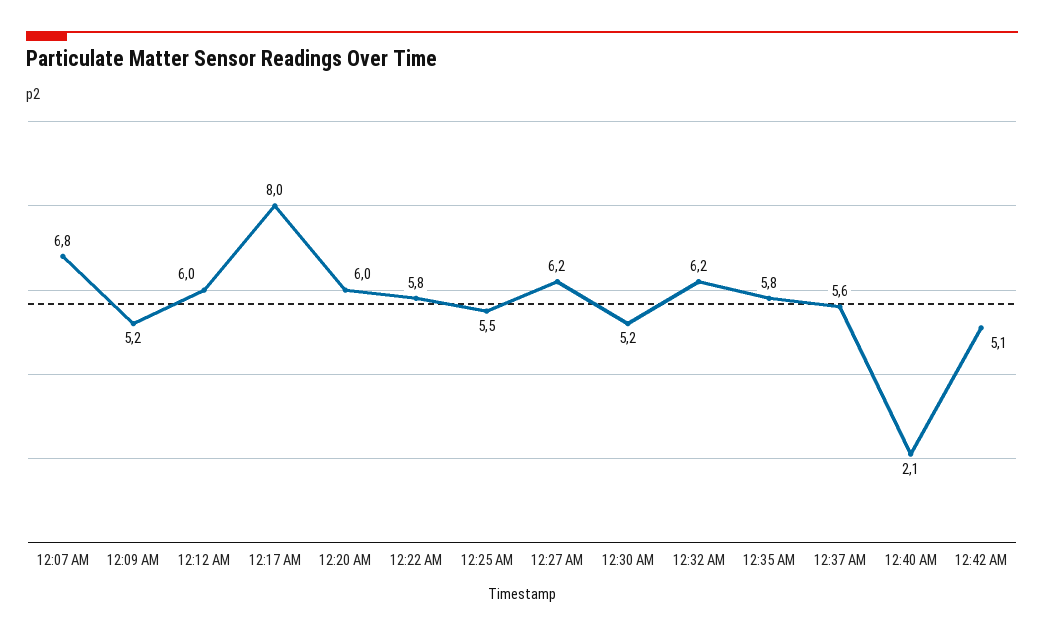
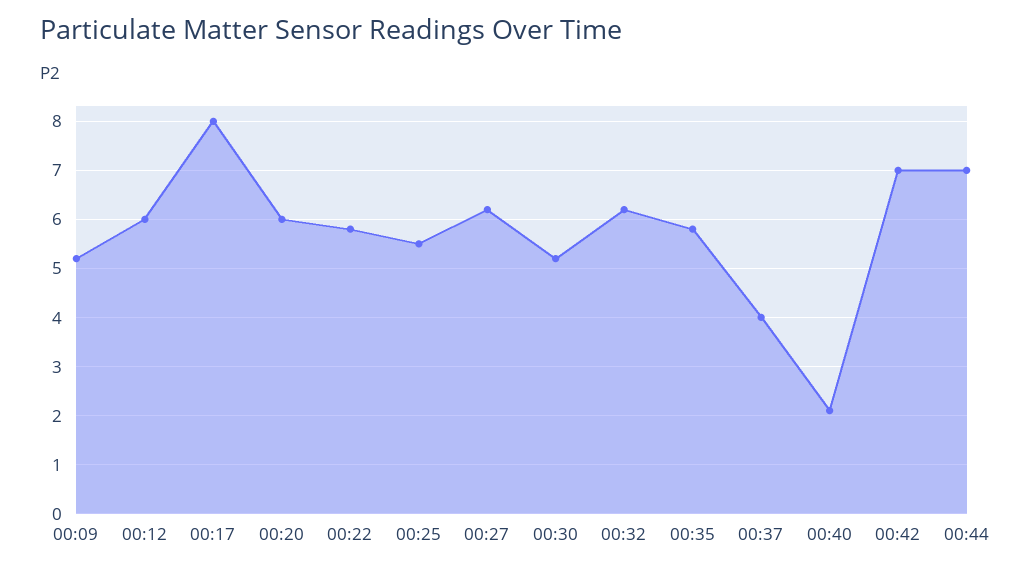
12:07 AM: 6.8 -> none
12:37 AM: 5.6 -> 4
12:42 AM: 5.1 -> 7
00:44: none -> 7

